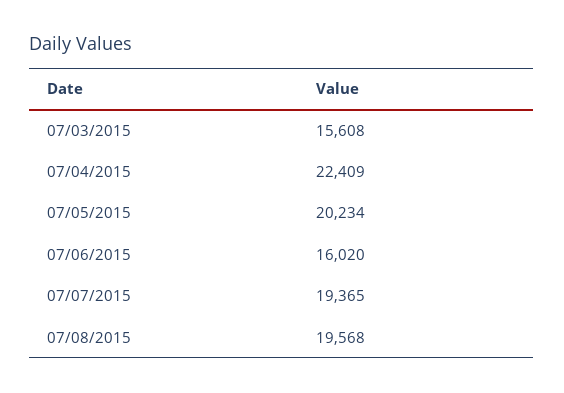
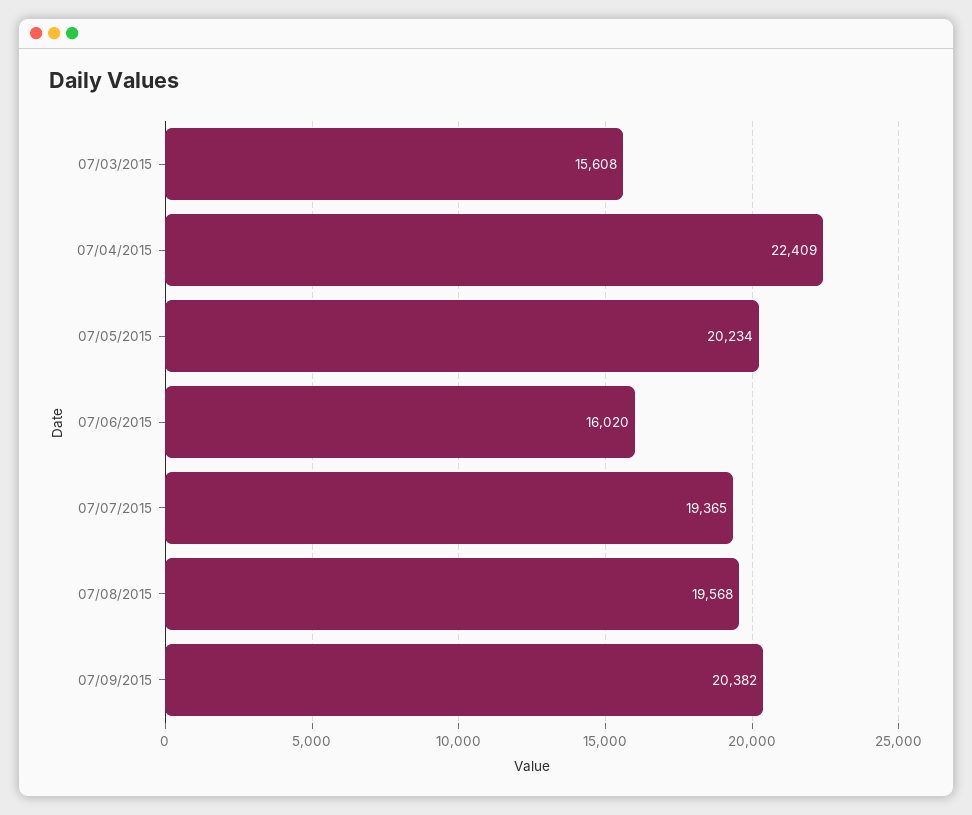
07/09/2015: none -> 20382

